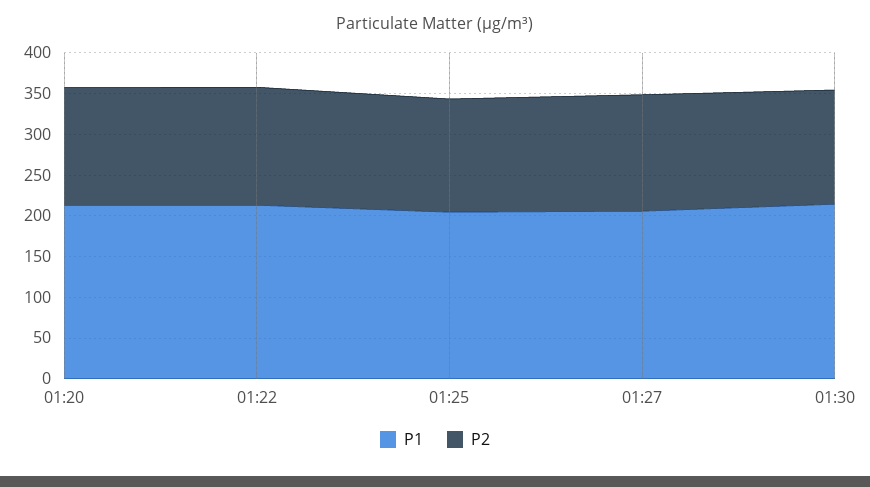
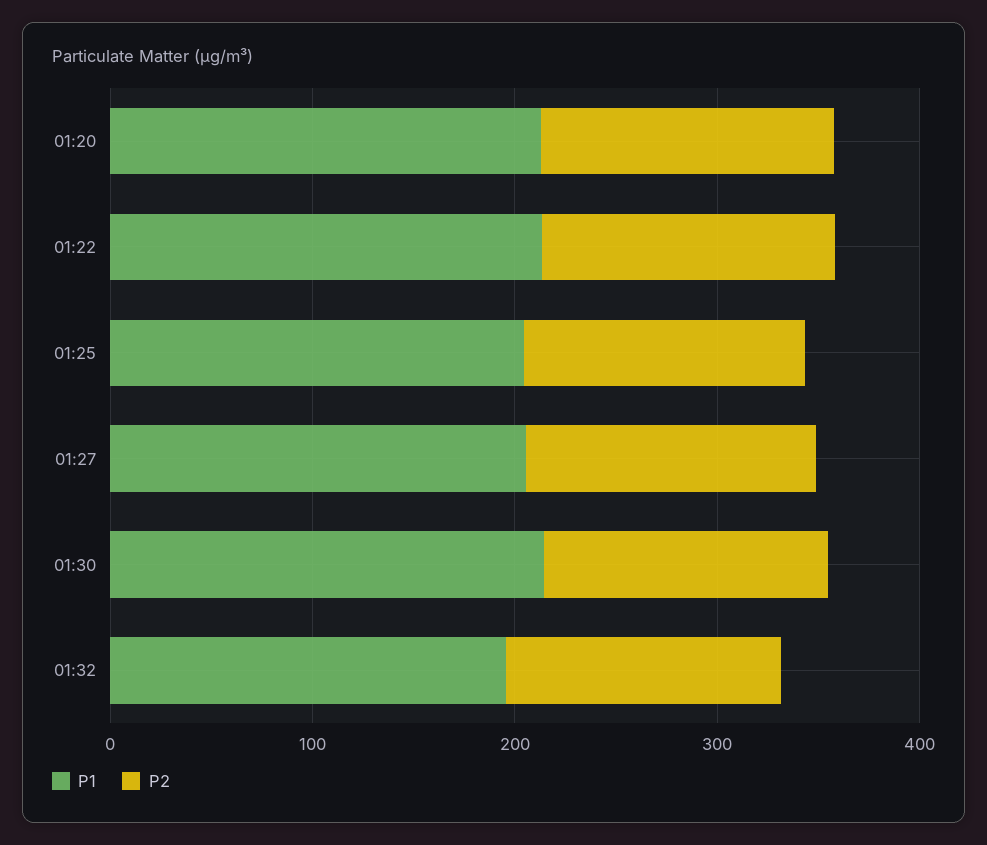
P1, 01:32: none -> 200
P2, 01:32: none -> 140

